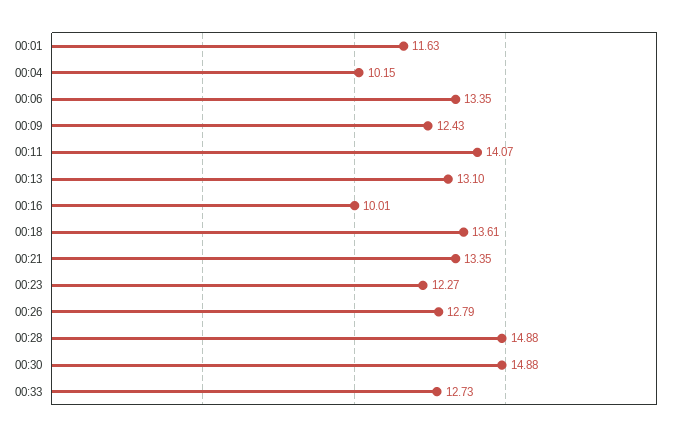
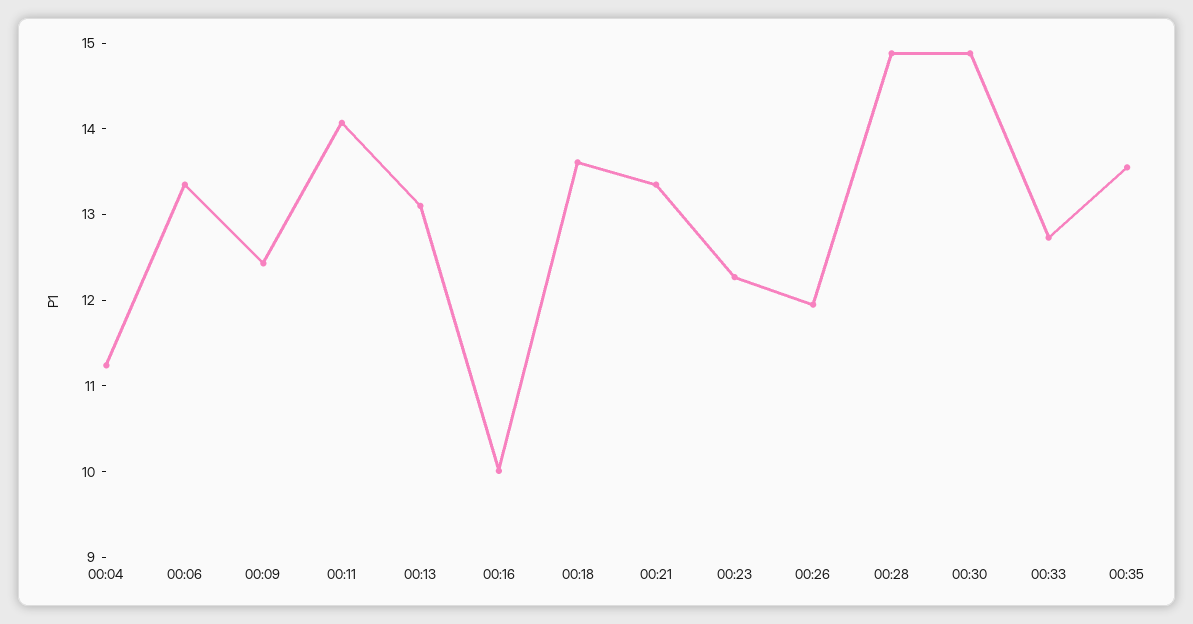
00:01: 11.63 -> none
00:04: 10.15 -> 11.2
00:26: 12.79 -> 12
00:35: none -> 13.6

